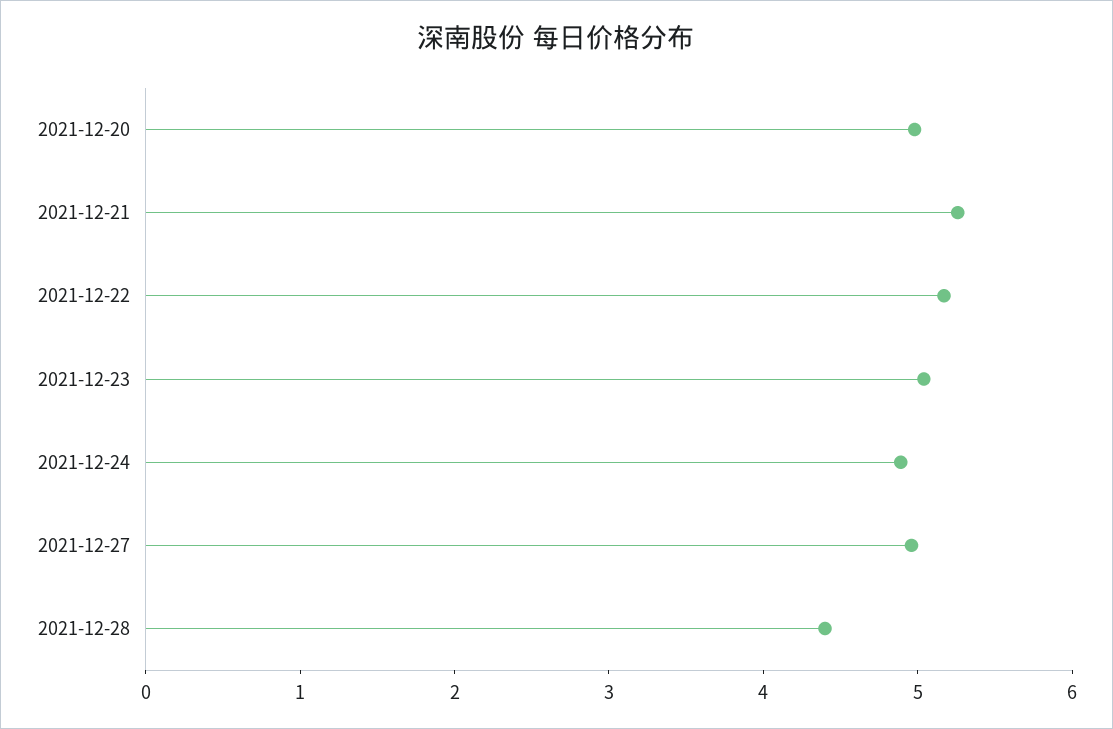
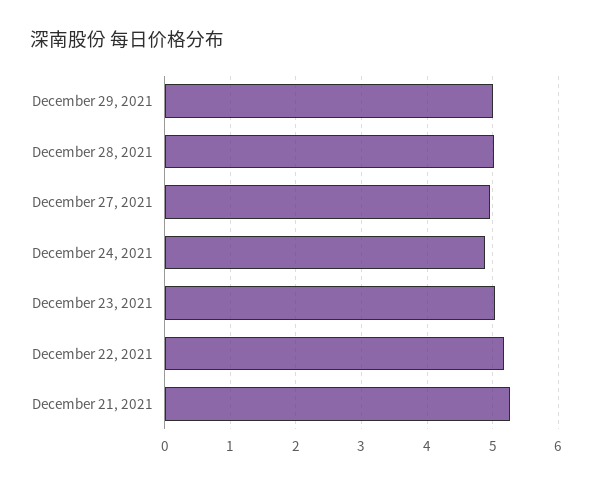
2021-12-20: 5 -> none
2021-12-28: 4.4 -> 5
December 29, 2021: none -> 5

